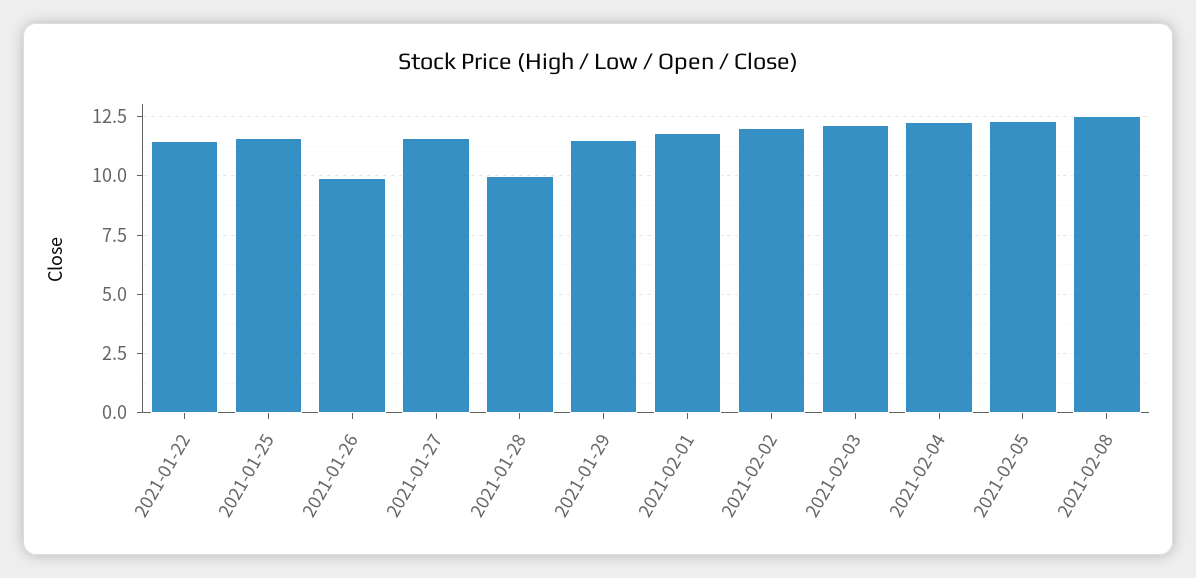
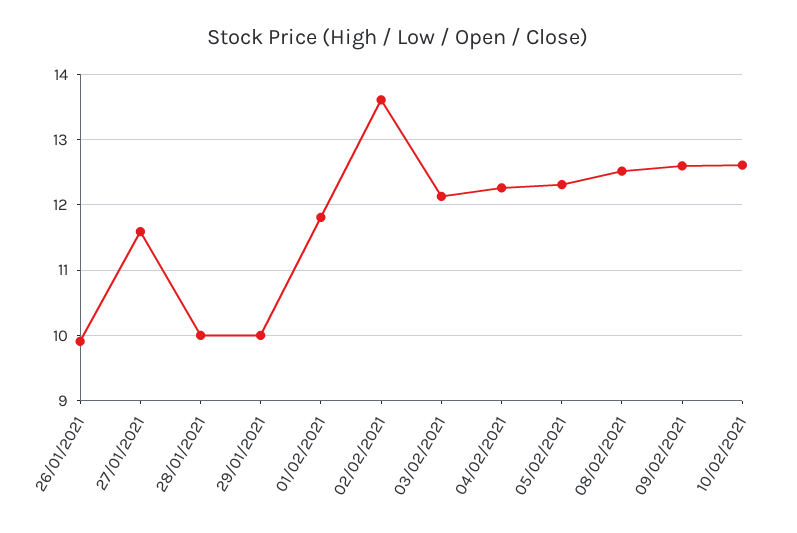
2021-01-22: 11.5 -> none
2021-01-25: 11.5 -> none
2021-01-29: 11.5 -> 10
2021-02-02: 12 -> 13.6
09/02/2021: none -> 12.6
10/02/2021: none -> 12.6

